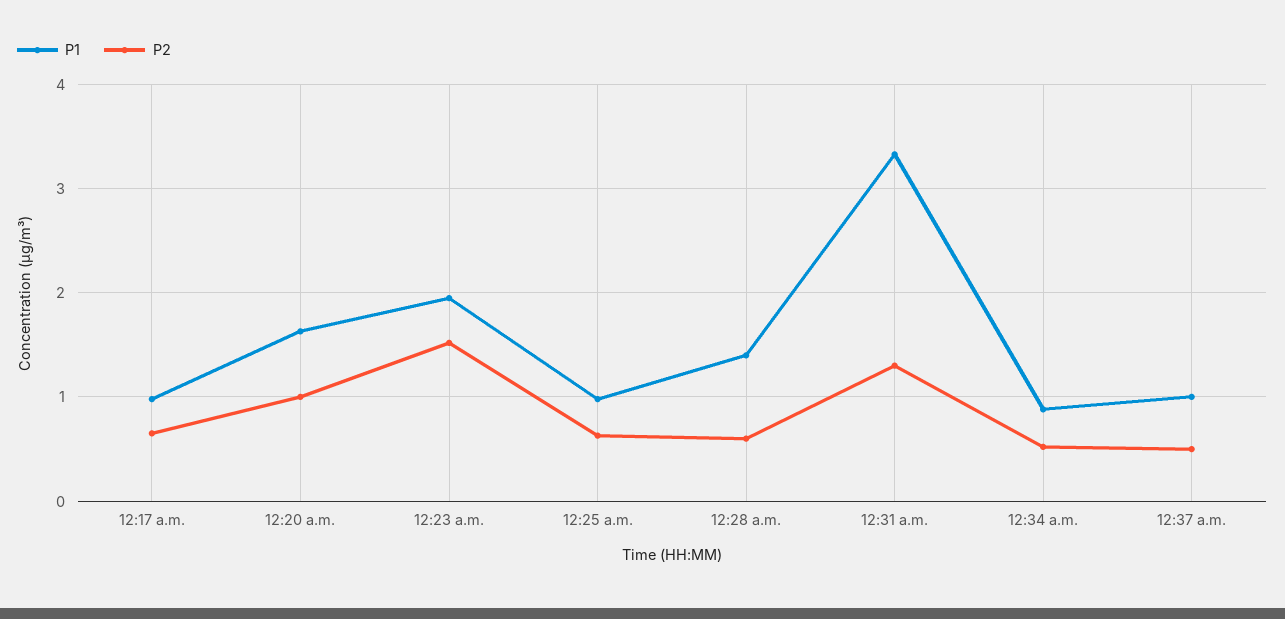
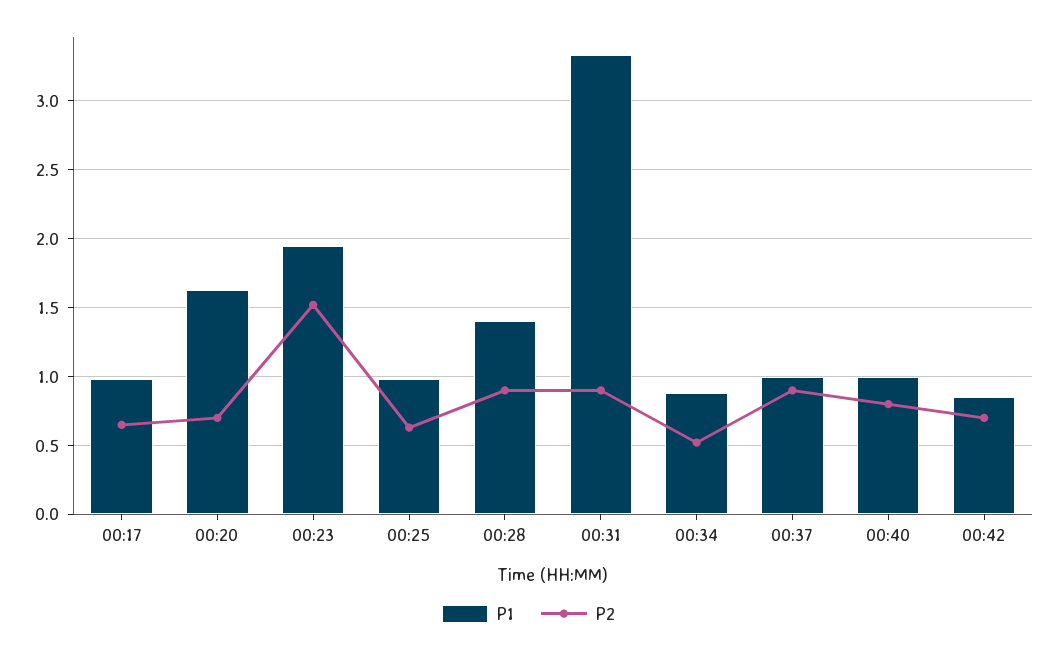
P2, 12:20 a.m.: 1 -> 0.7
P2, 12:28 a.m.: 0.6 -> 0.9
P2, 12:31 a.m.: 1.3 -> 0.9
P2, 12:37 a.m.: 0.5 -> 0.9
P1, 00:40: none -> 1
P2, 00:40: none -> 0.8
P1, 00:42: none -> 0.85
P2, 00:42: none -> 0.7

